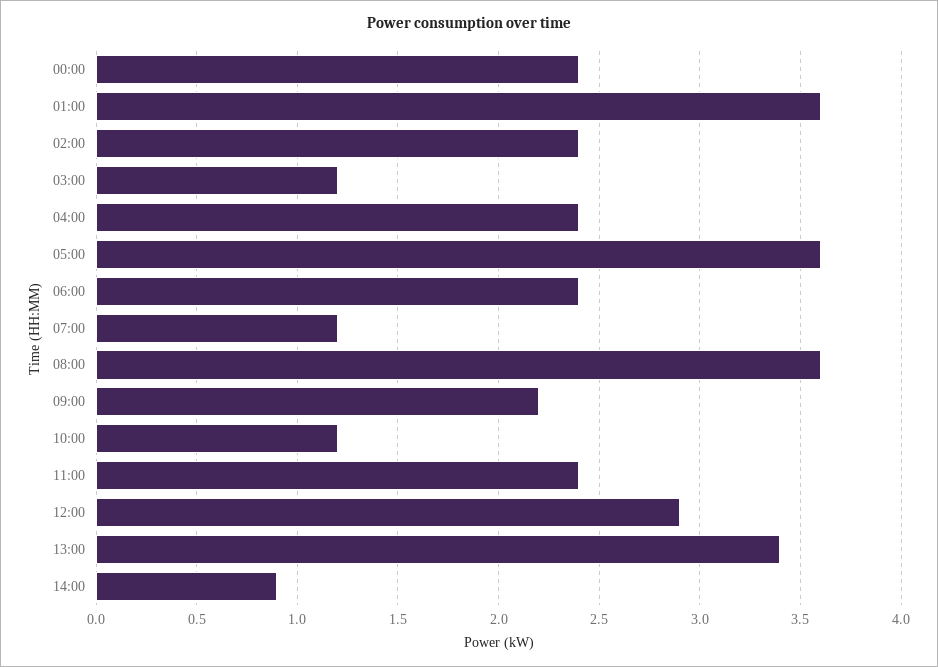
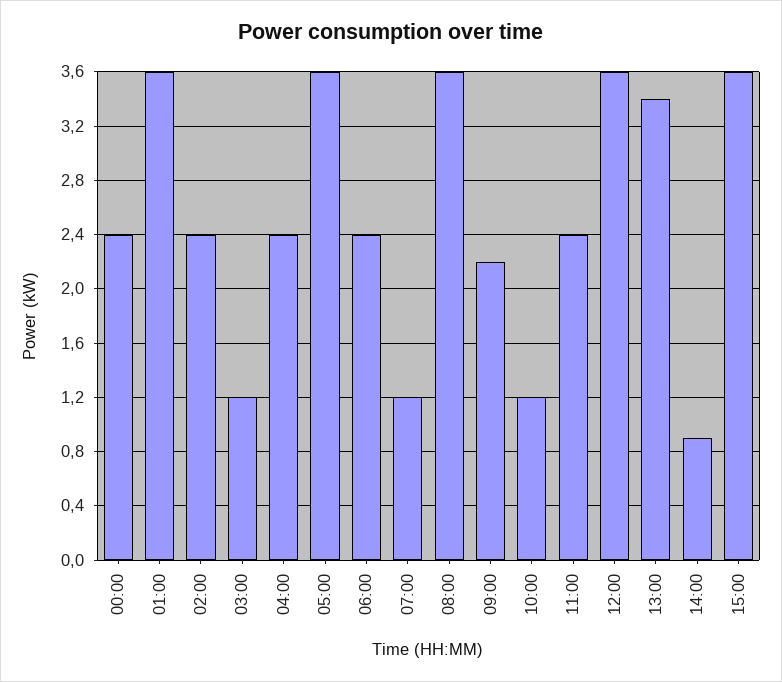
12:00: 2.9 -> 3.6
15:00: none -> 3.6

